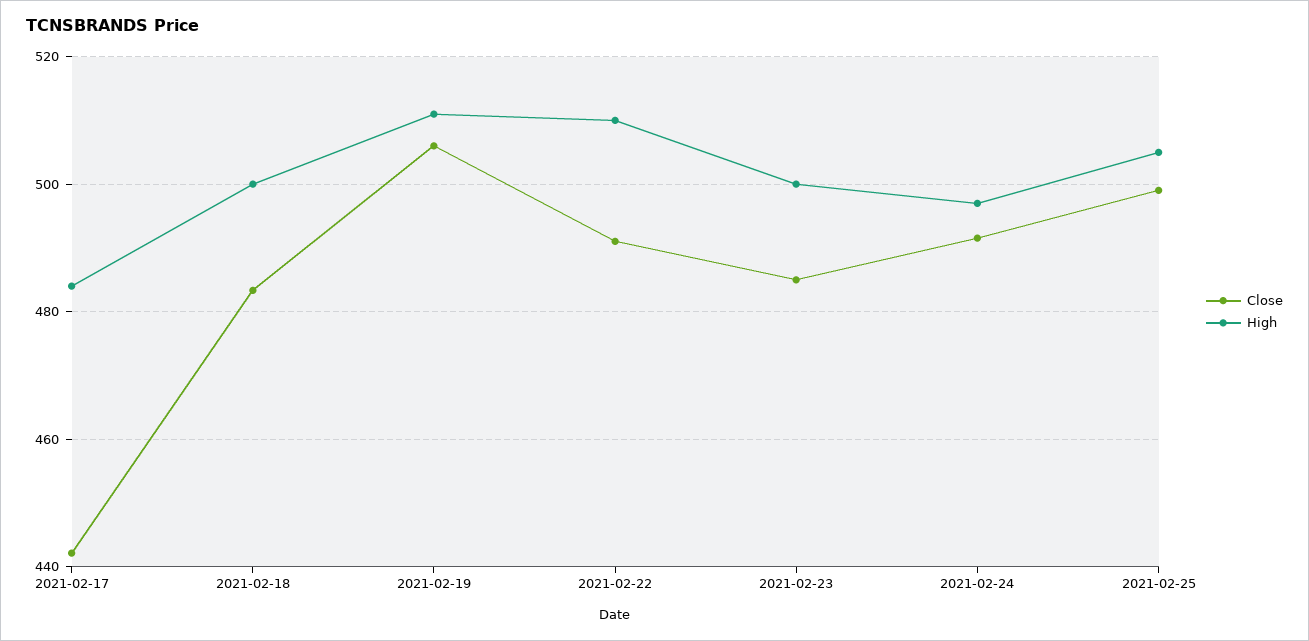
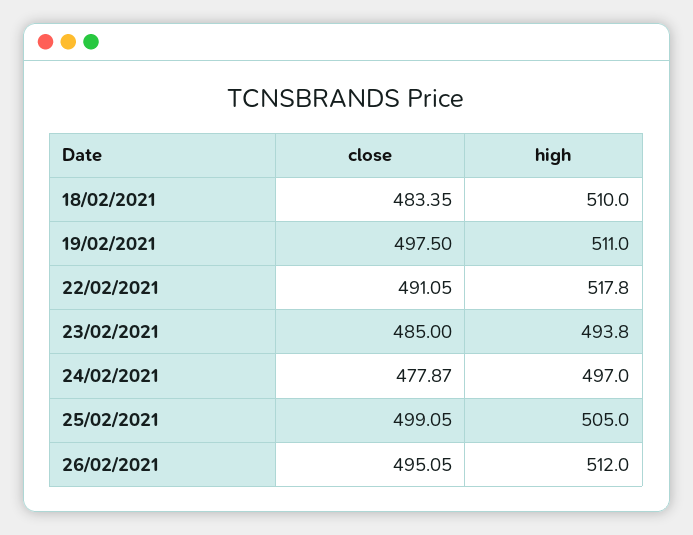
Close, 2021-02-17: 442 -> none
High, 2021-02-17: 484 -> none
High, 2021-02-18: 500 -> 510
Close, 2021-02-19: 506 -> 497.5
High, 2021-02-22: 510 -> 517.8
High, 2021-02-23: 500 -> 493.8
Close, 2021-02-24: 492 -> 477.87
Close, 26/02/2021: none -> 495.05
High, 26/02/2021: none -> 512

